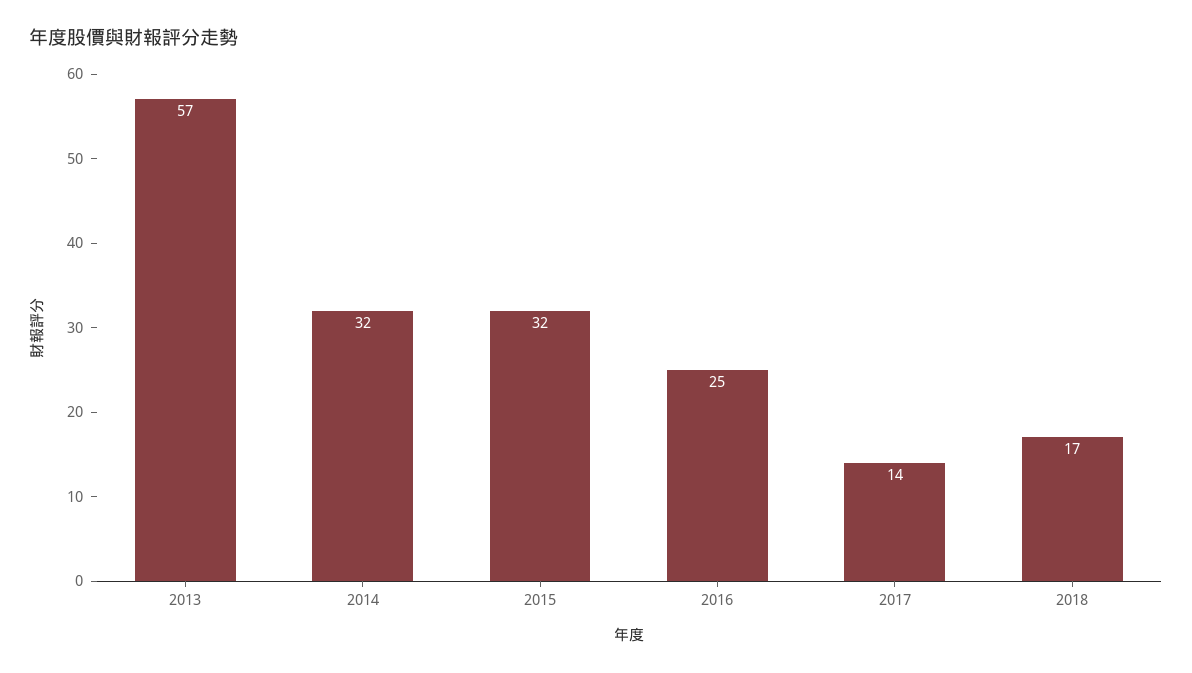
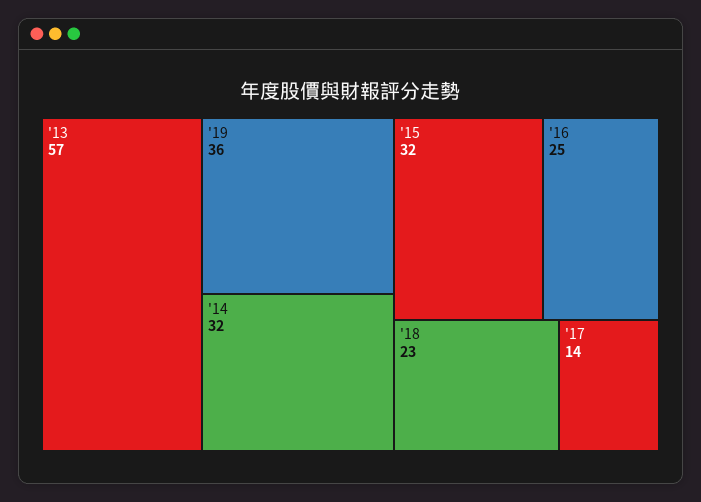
2018: 17 -> 23
'19: none -> 36

